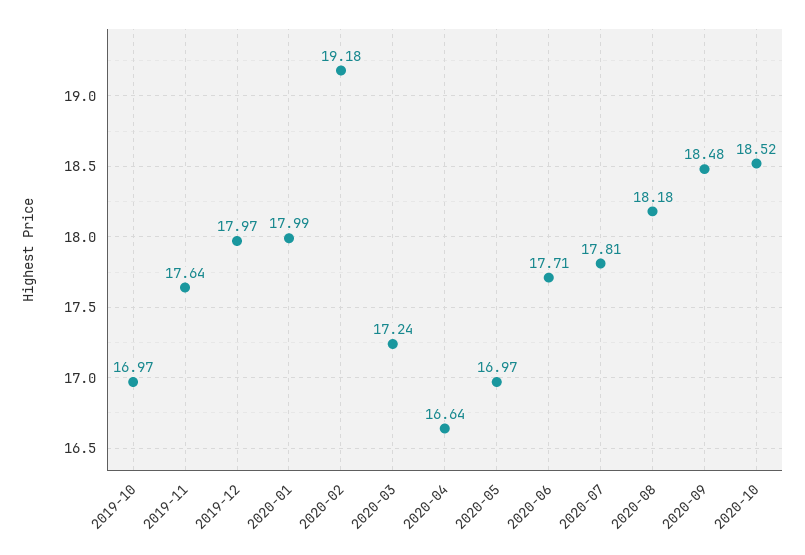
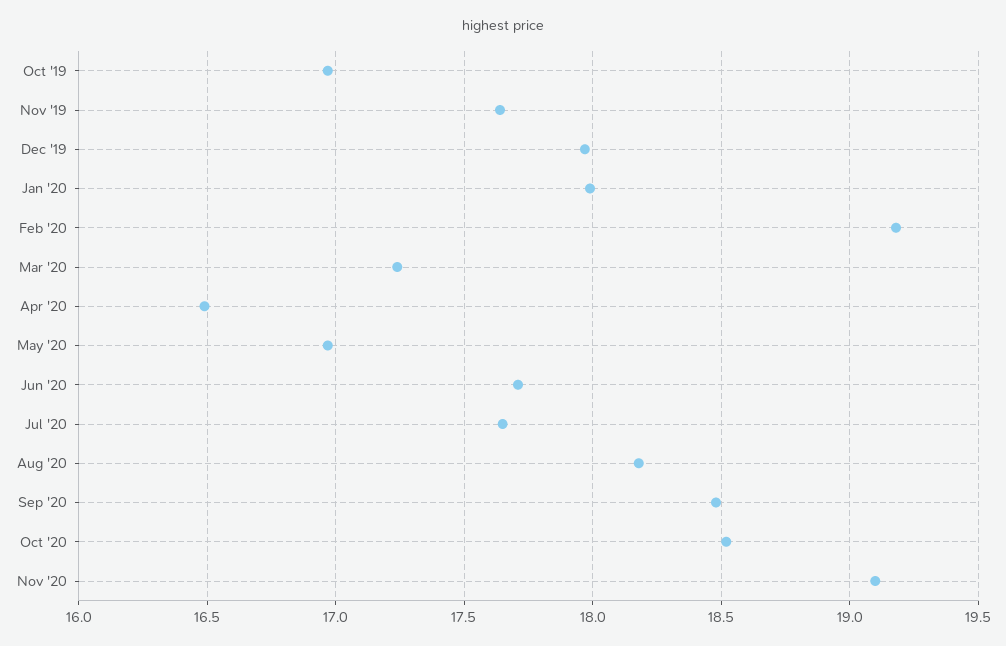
2020-04: 16.64 -> 16.5
2020-07: 17.81 -> 17.65
Nov '20: none -> 19.1

